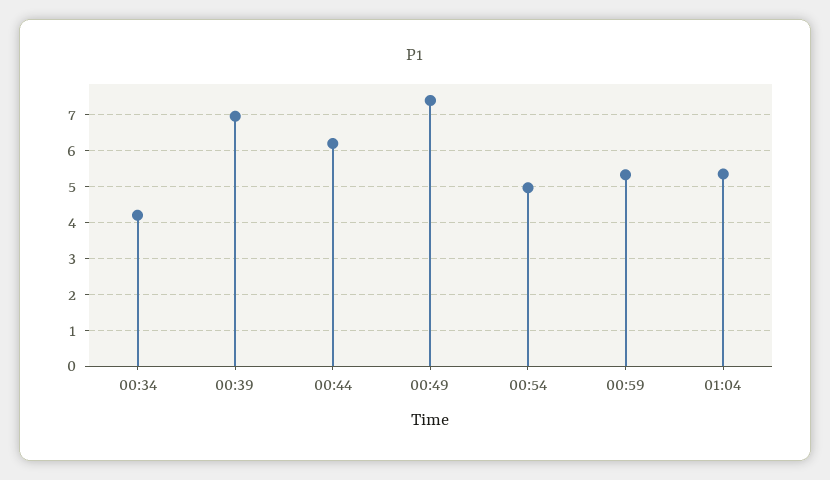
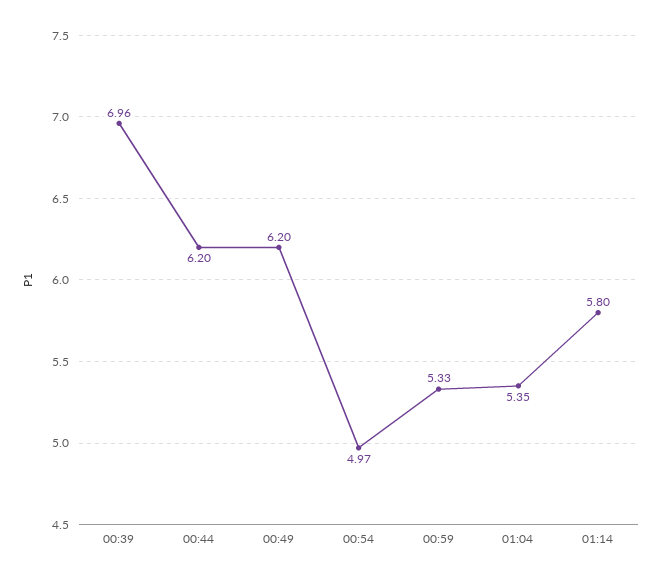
00:34: 4.2 -> none
00:49: 7.4 -> 6.2
01:14: none -> 5.8

